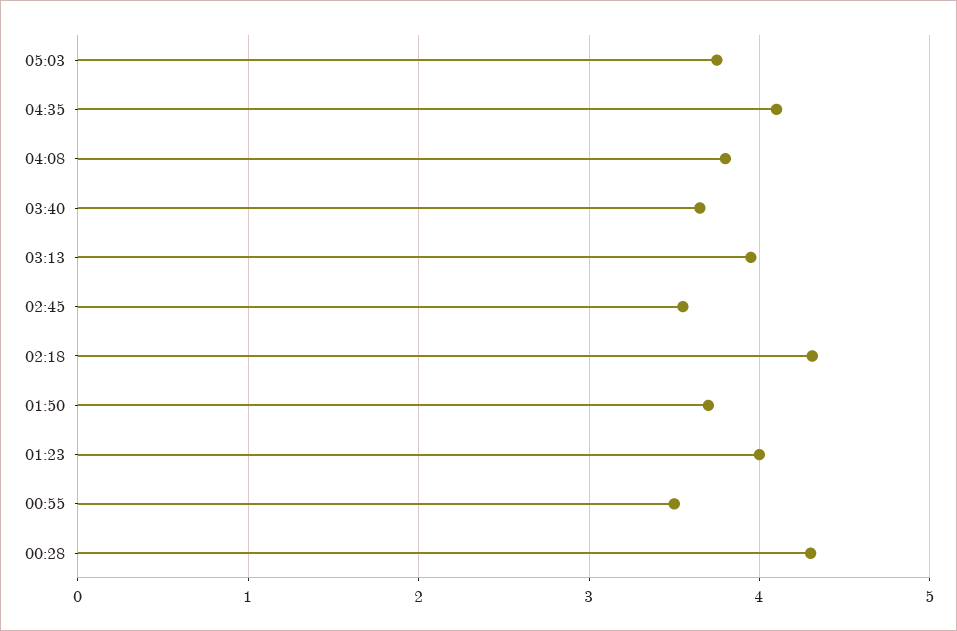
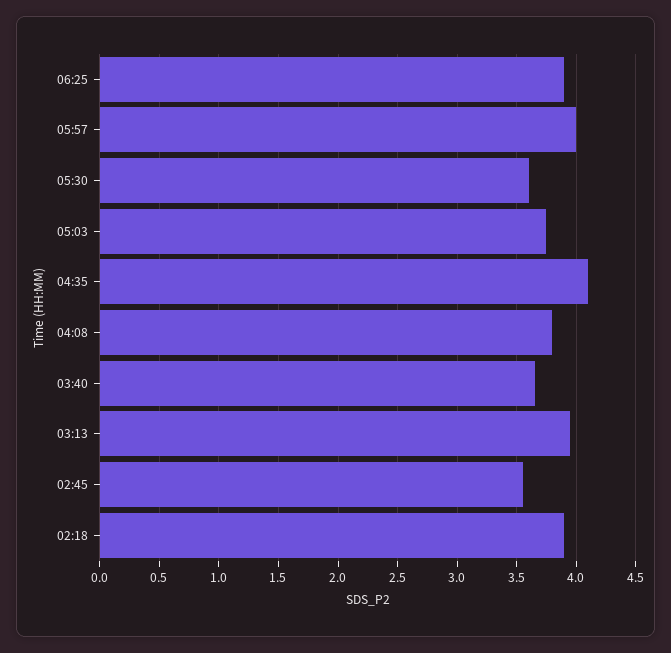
02:18: 4.3 -> 3.9
01:50: 3.7 -> none
01:23: 4 -> none
00:55: 3.5 -> none
00:28: 4.3 -> none
06:25: none -> 3.9
05:57: none -> 4
05:30: none -> 3.6

